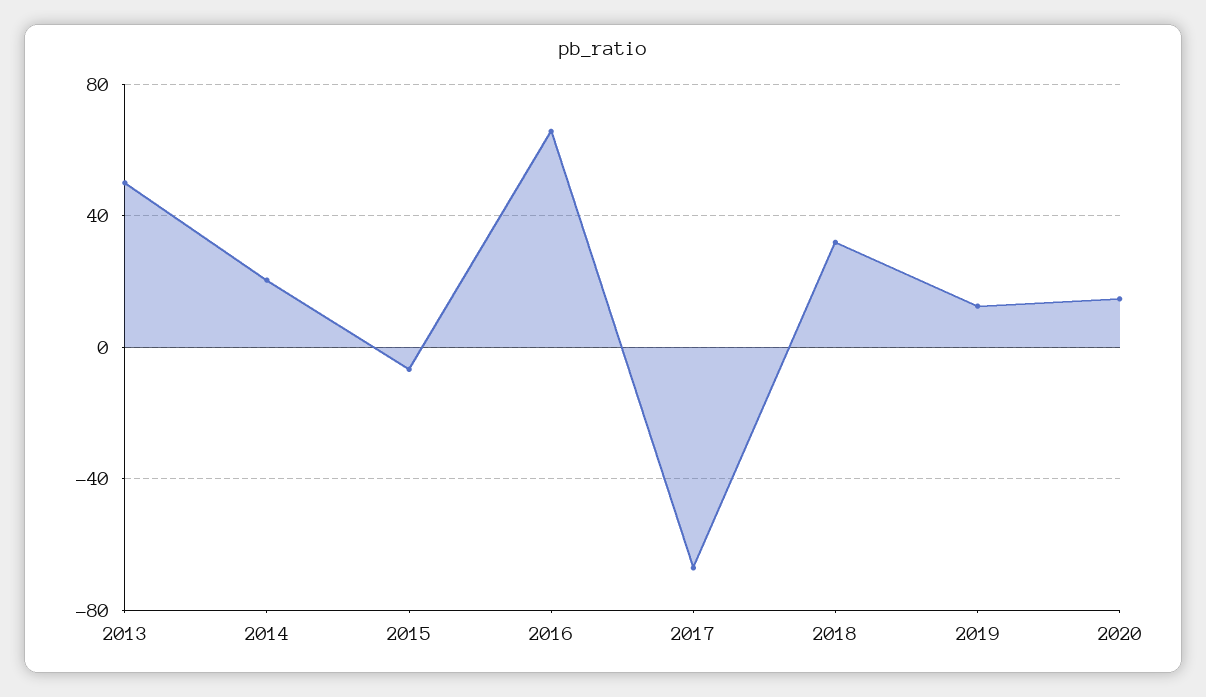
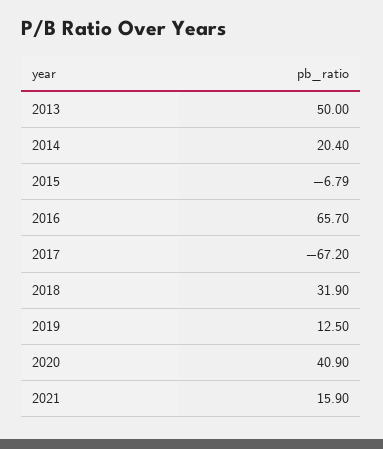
2020: 15 -> 40.9
2021: none -> 15.9

